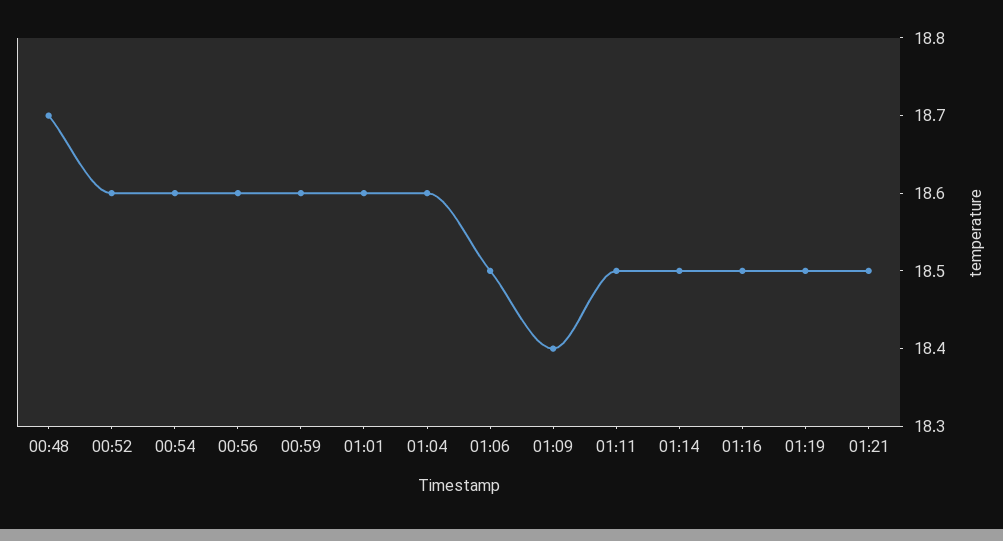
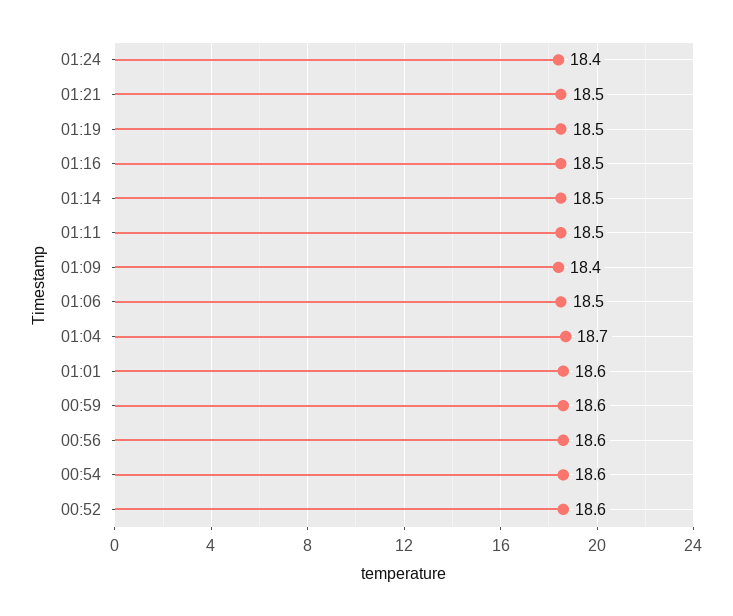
00:48: 18.7 -> none
01:04: 18.6 -> 18.7
01:24: none -> 18.4

